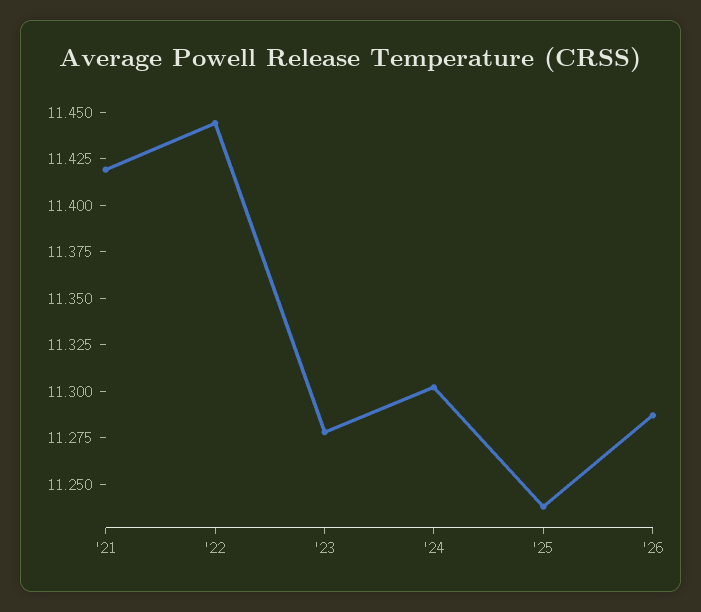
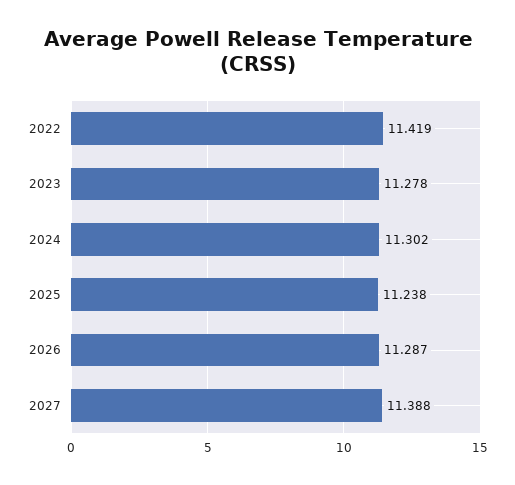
'21: 11.42 -> none
'22: 11.445 -> 11.419
2027: none -> 11.388

